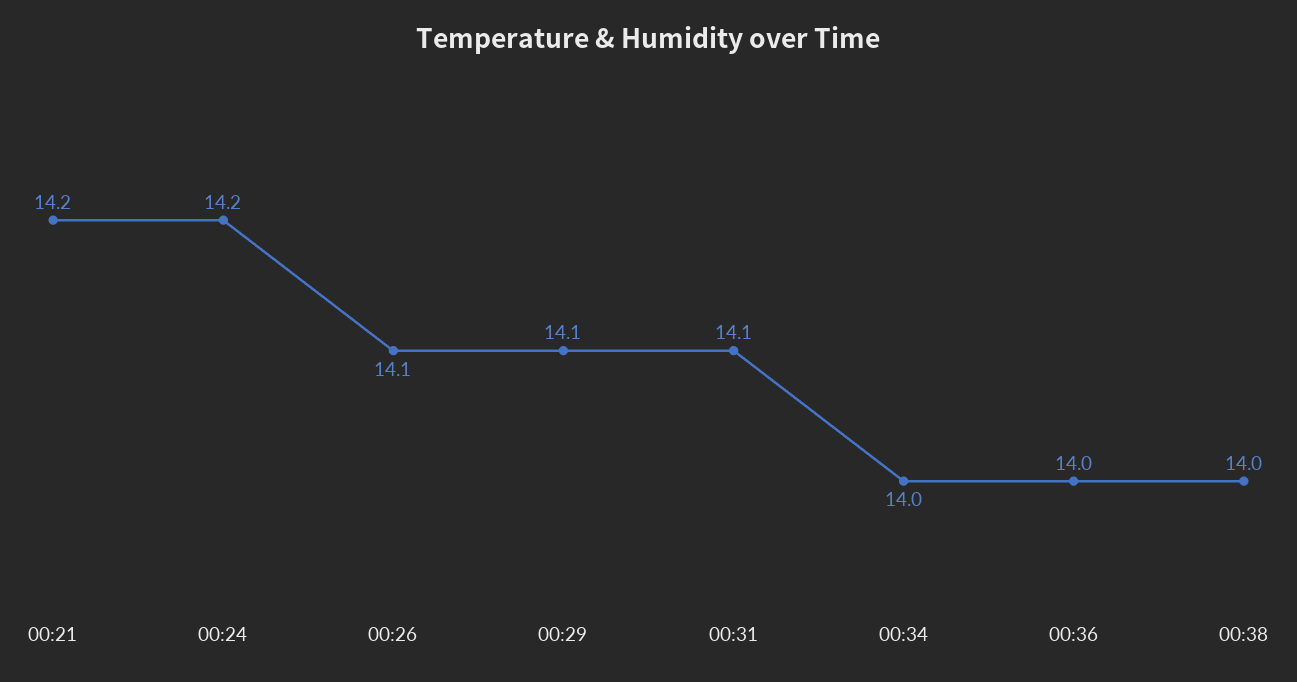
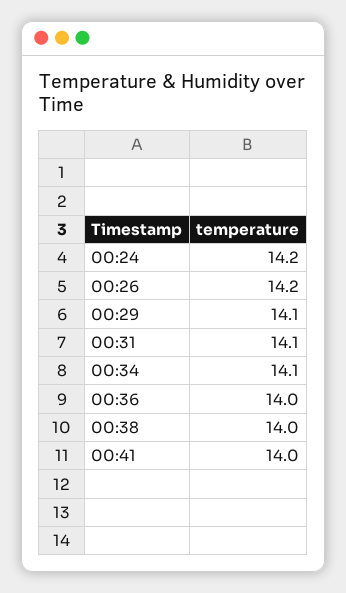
00:21: 14.2 -> none
00:26: 14.1 -> 14.2
00:34: 14 -> 14.1
00:41: none -> 14

